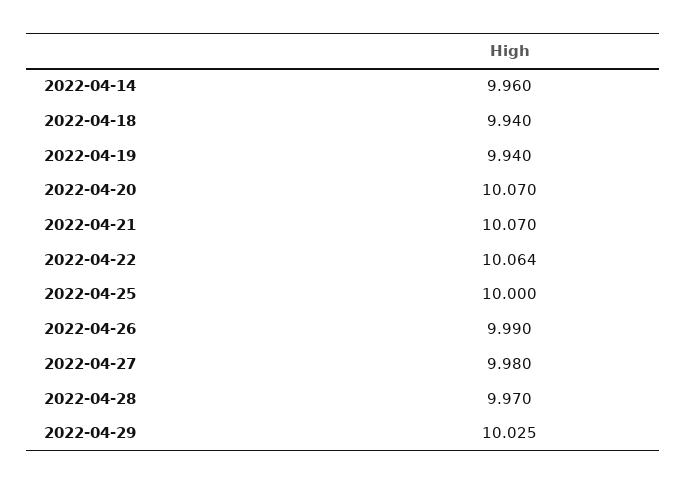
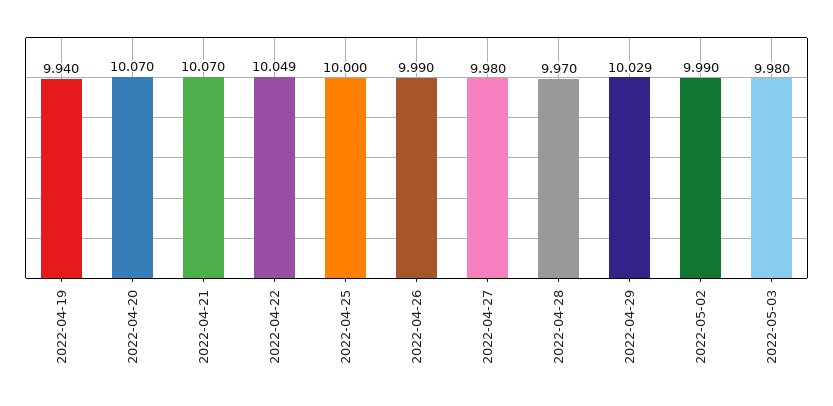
2022-04-14: 9.96 -> none
2022-04-18: 9.94 -> none
2022-04-22: 10.064 -> 10.049
2022-04-29: 10.025 -> 10.029
2022-05-02: none -> 9.99
2022-05-03: none -> 9.98

